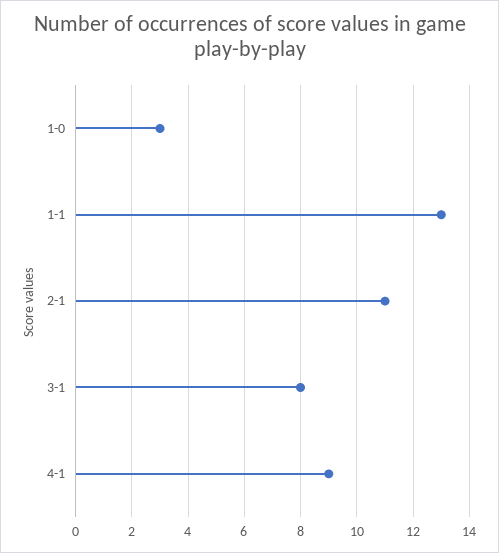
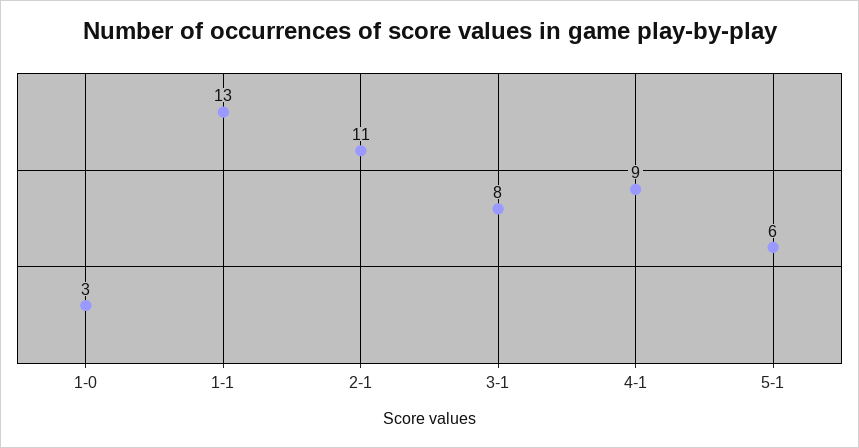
5-1: none -> 6

